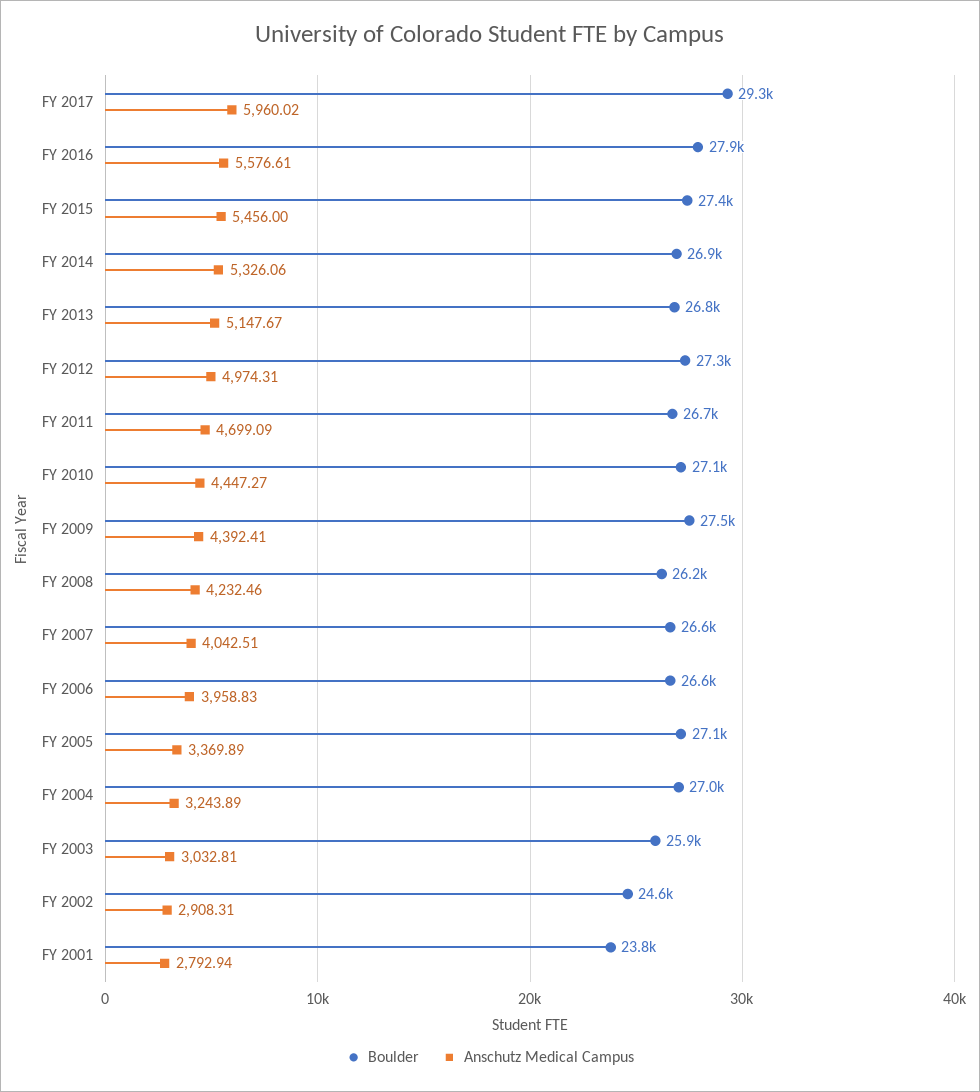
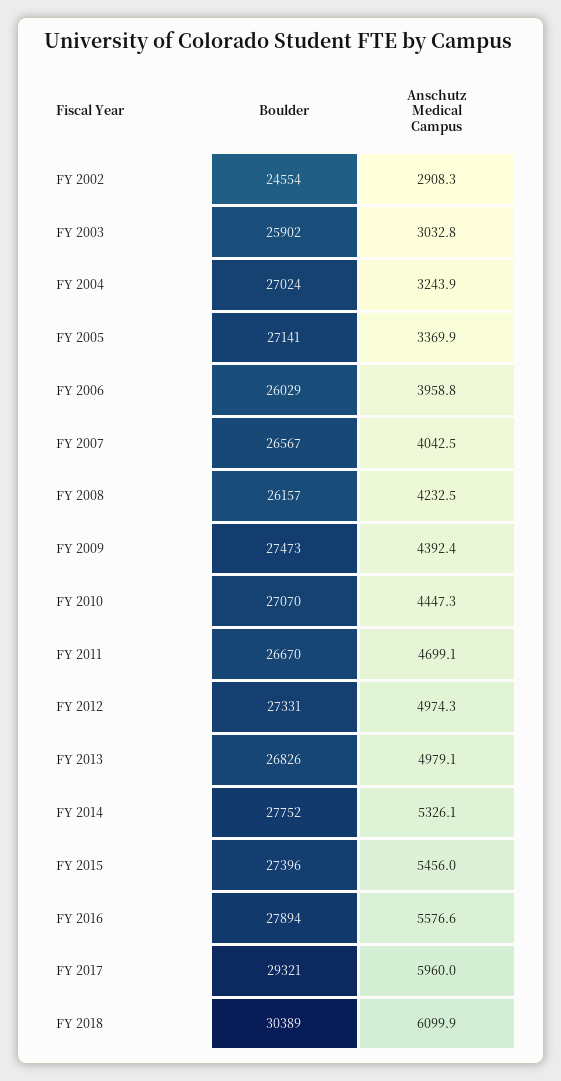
Boulder, FY 2014: 26900 -> 27752
Anschutz Medical Campus, FY 2013: 5147.67 -> 4979.1
Boulder, FY 2006: 26600 -> 26029
Boulder, FY 2001: 23800 -> none
Anschutz Medical Campus, FY 2001: 2792.94 -> none
Boulder, FY 2018: none -> 30389
Anschutz Medical Campus, FY 2018: none -> 6099.9

